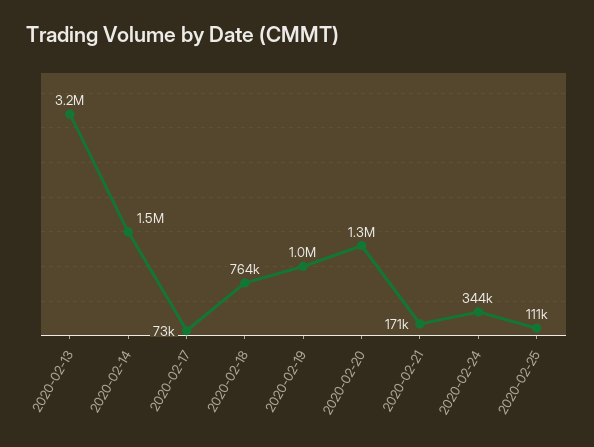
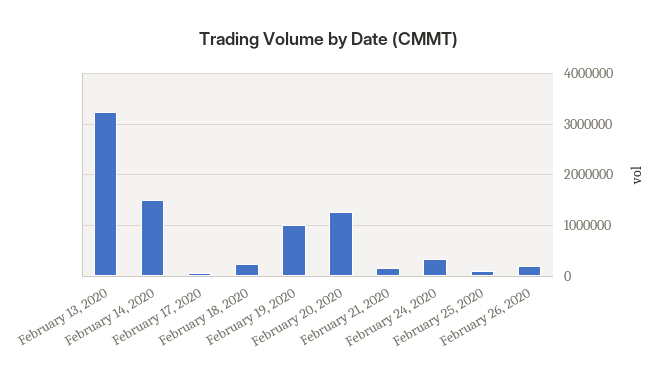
2020-02-18: 764000 -> 200000
February 26, 2020: none -> 200000

